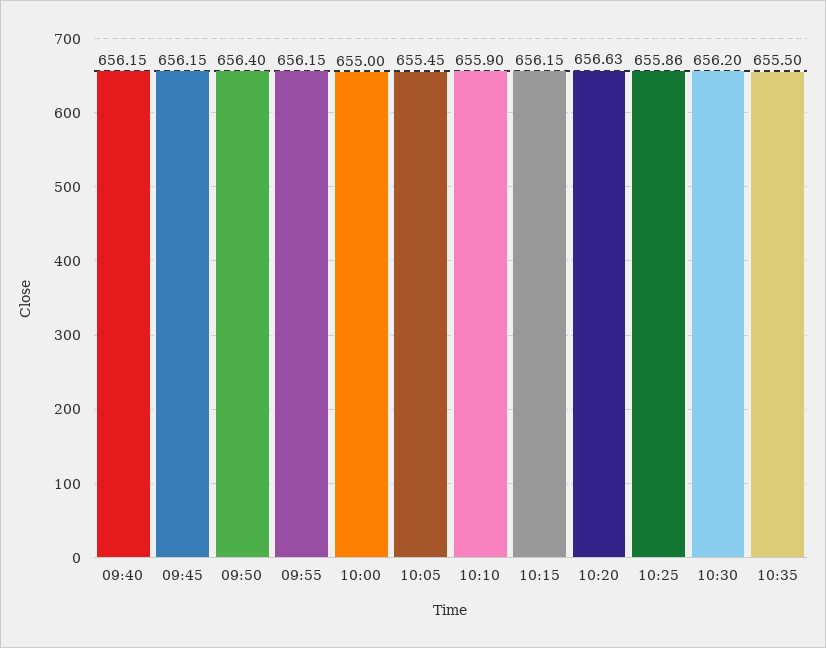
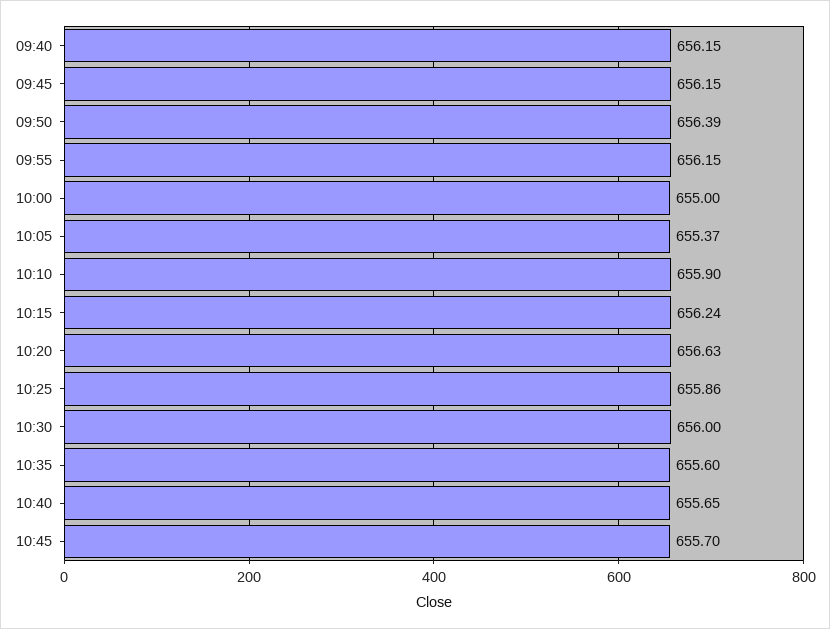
09:50: 656.4 -> 656.39
10:05: 655.45 -> 655.37
10:15: 656.15 -> 656.24
10:30: 656.2 -> 656
10:35: 655.5 -> 655.6
10:40: none -> 655.65
10:45: none -> 655.7

